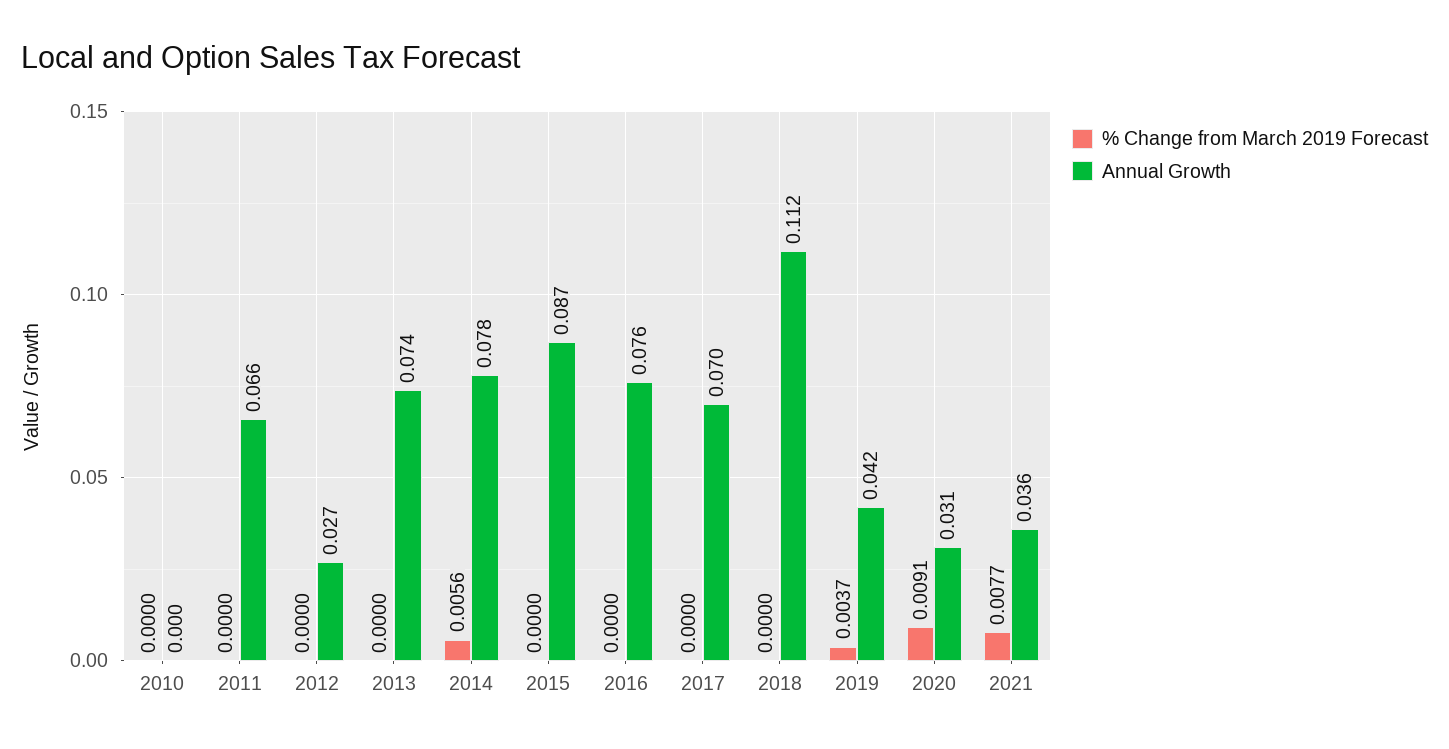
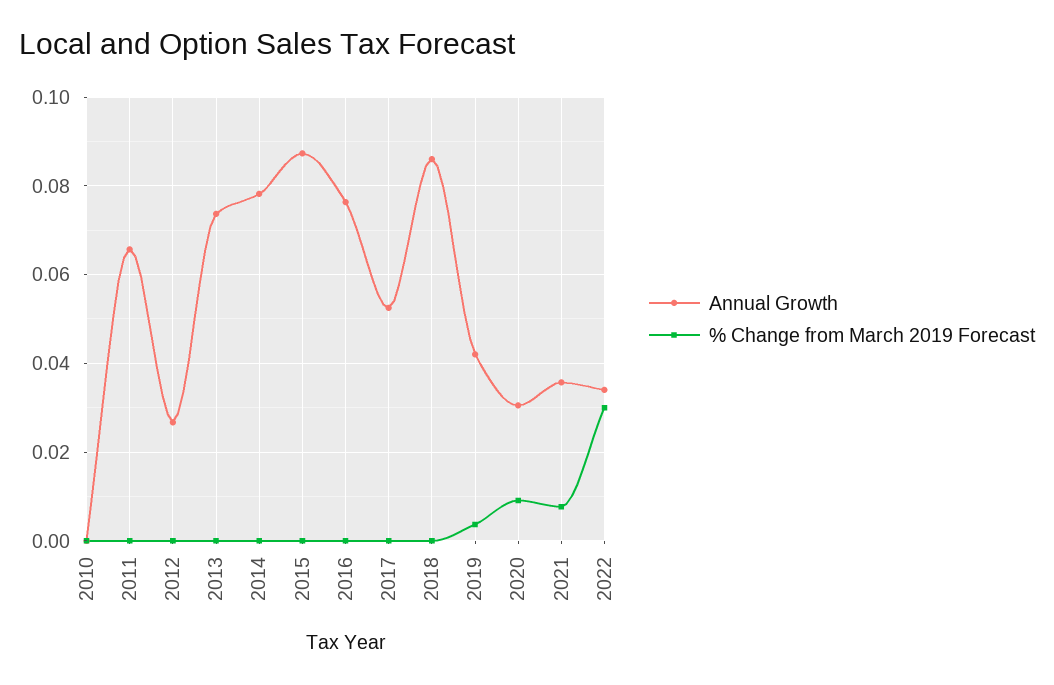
% Change from March 2019 Forecast, 2014: 0.0056 -> 0
Annual Growth, 2017: 0.07 -> 0.052
Annual Growth, 2018: 0.112 -> 0.086
Annual Growth, 2022: none -> 0.034
% Change from March 2019 Forecast, 2022: none -> 0.03

